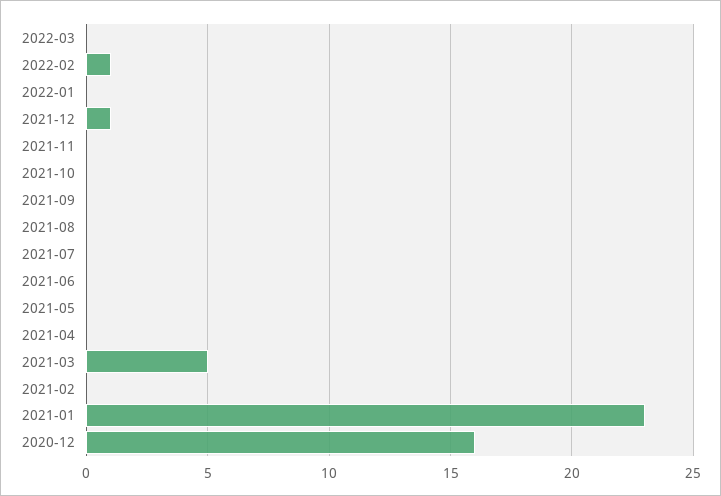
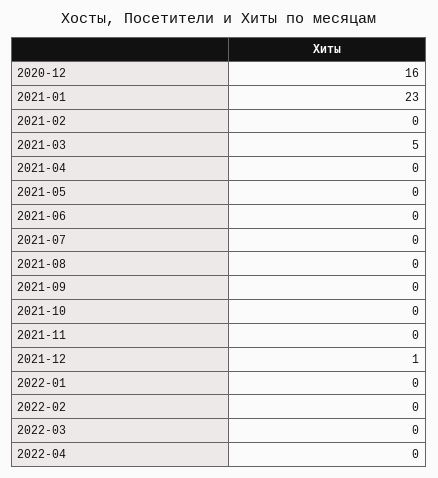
2022-02: 1 -> 0
2022-04: none -> 0

